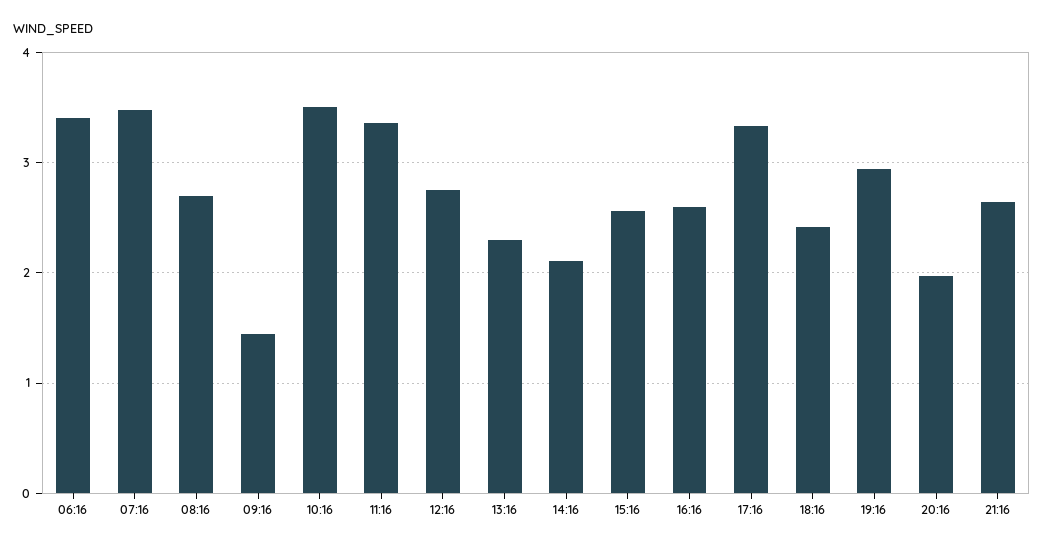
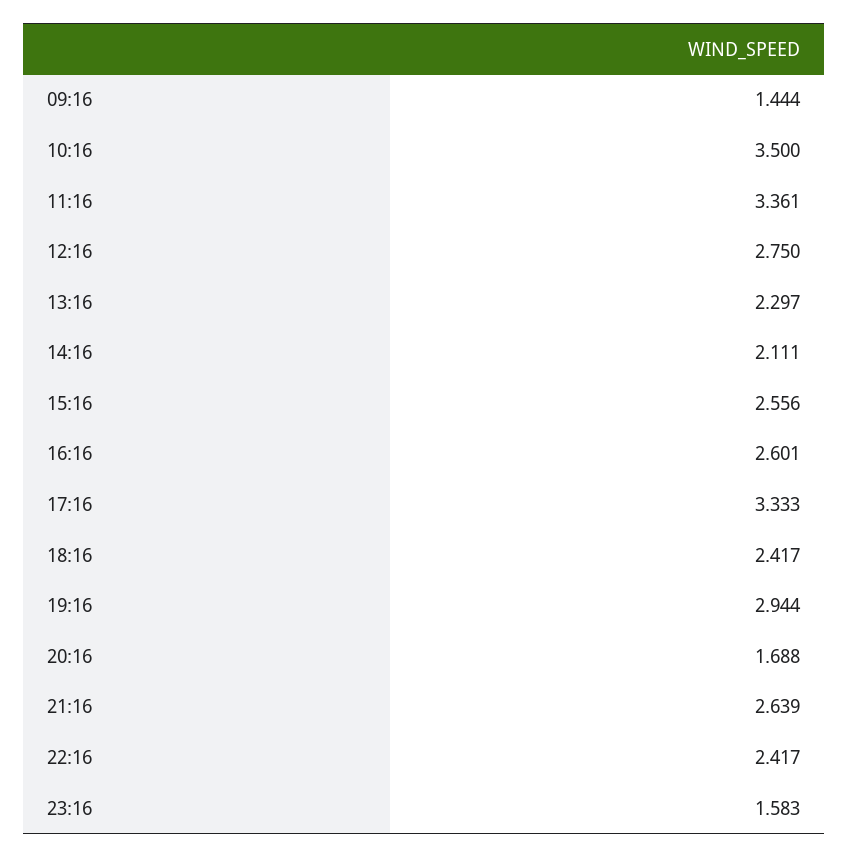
06:16: 3.4 -> none
07:16: 3.5 -> none
08:16: 2.7 -> none
20:16: 2 -> 1.688
22:16: none -> 2.417
23:16: none -> 1.583

